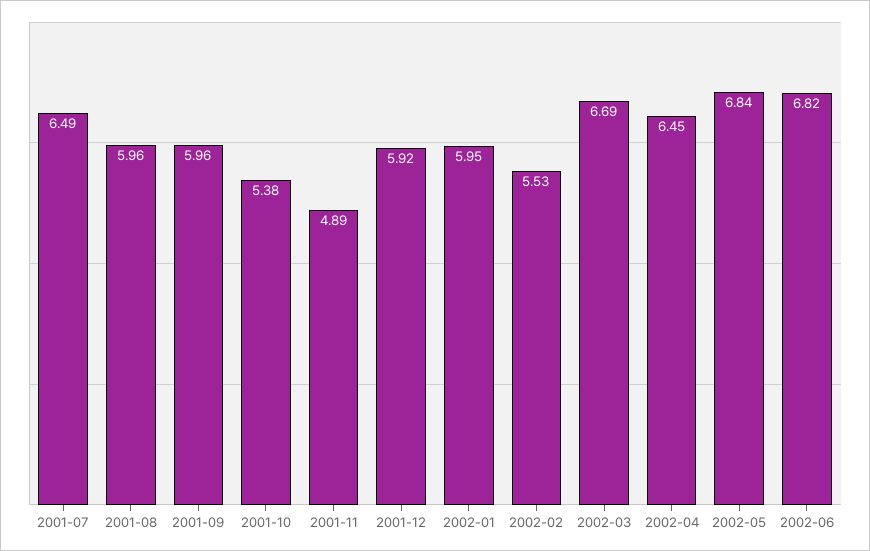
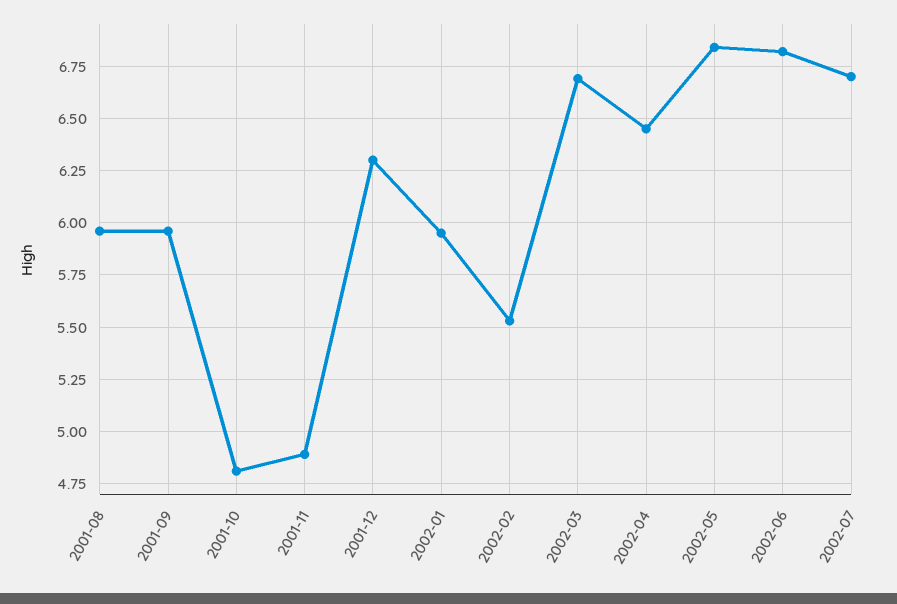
2001-07: 6.49 -> none
2001-10: 5.38 -> 4.8
2001-12: 5.92 -> 6.3
2002-07: none -> 6.7

